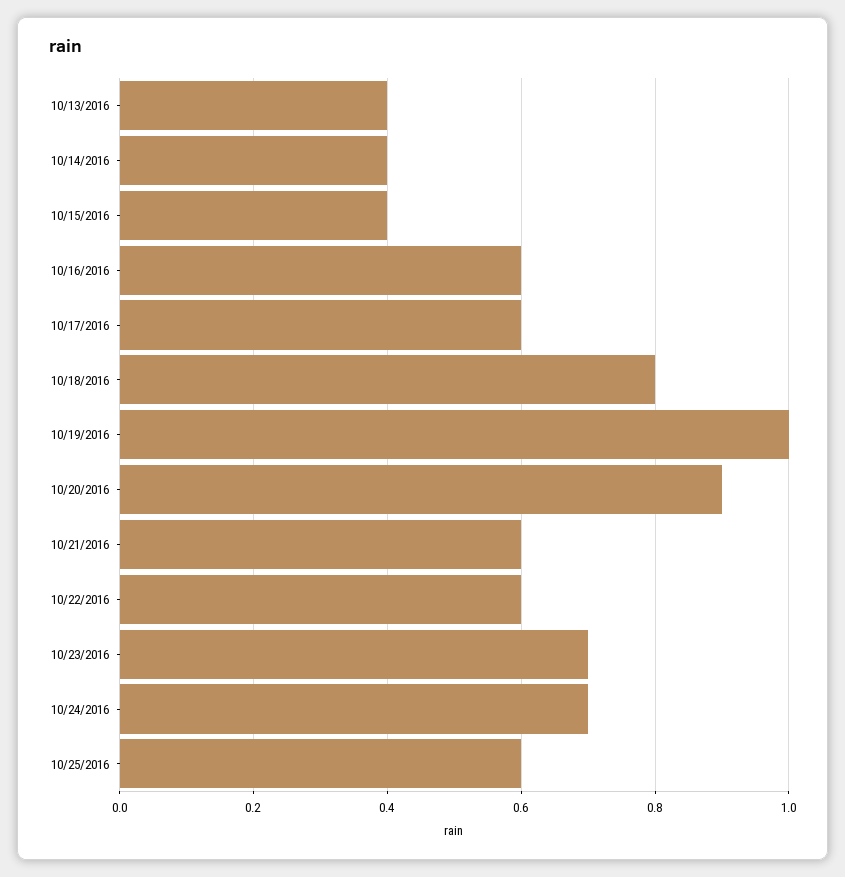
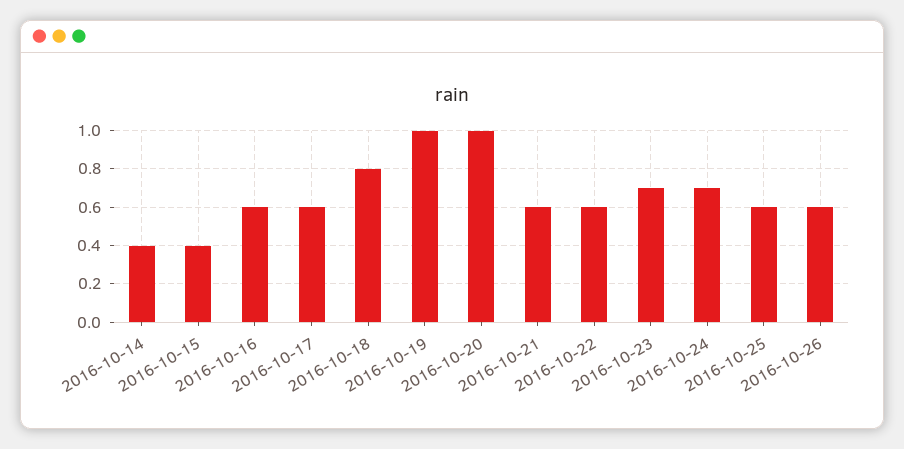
10/13/2016: 0.4 -> none
10/20/2016: 0.9 -> 1
2016-10-26: none -> 0.6

